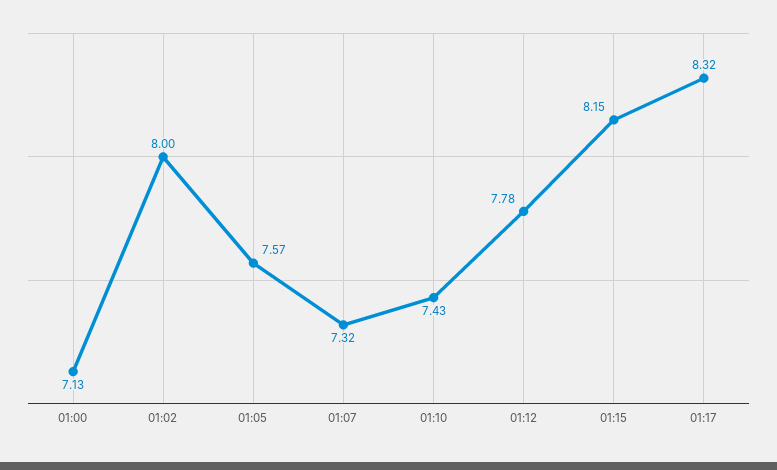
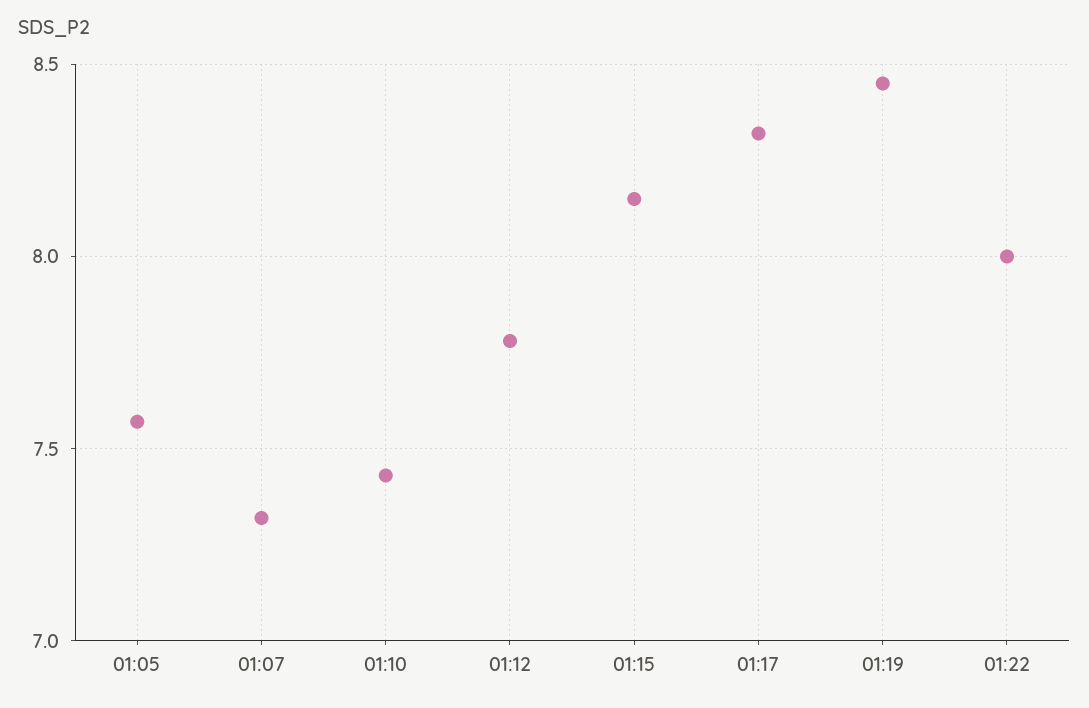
01:00: 7.13 -> none
01:02: 8 -> none
01:19: none -> 8.45
01:22: none -> 8

